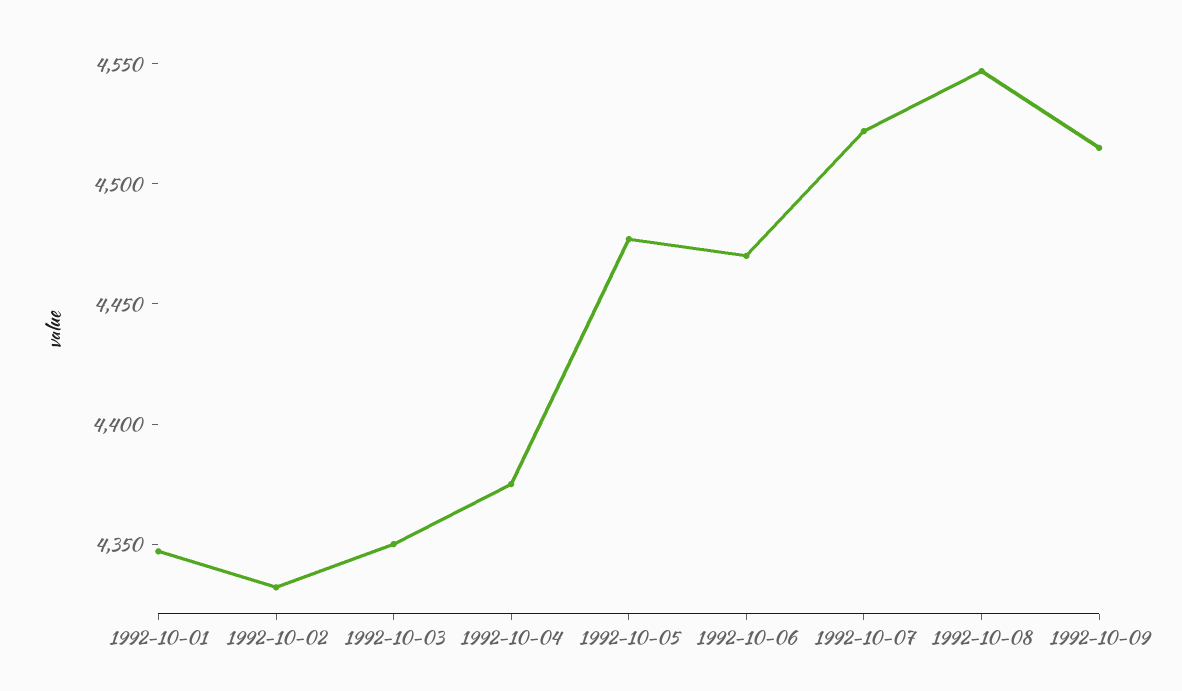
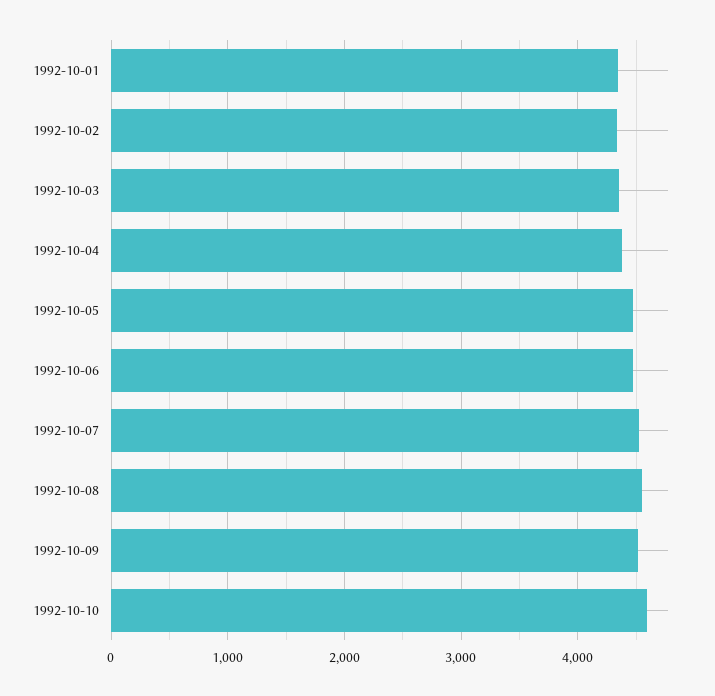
1992-10-10: none -> 4600

